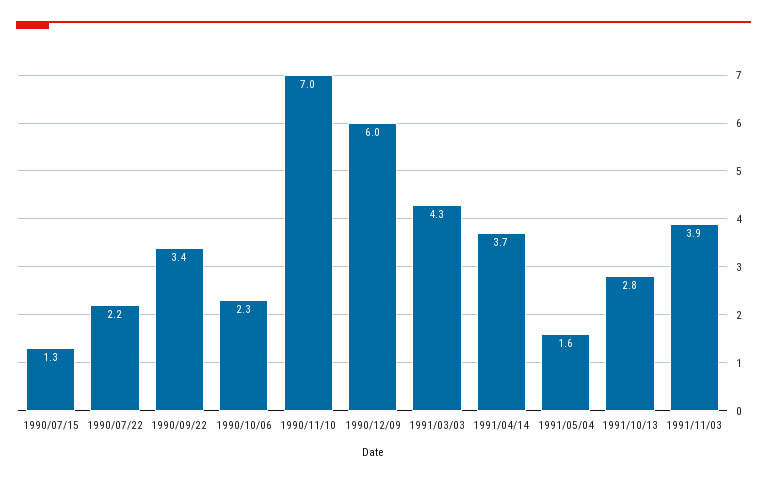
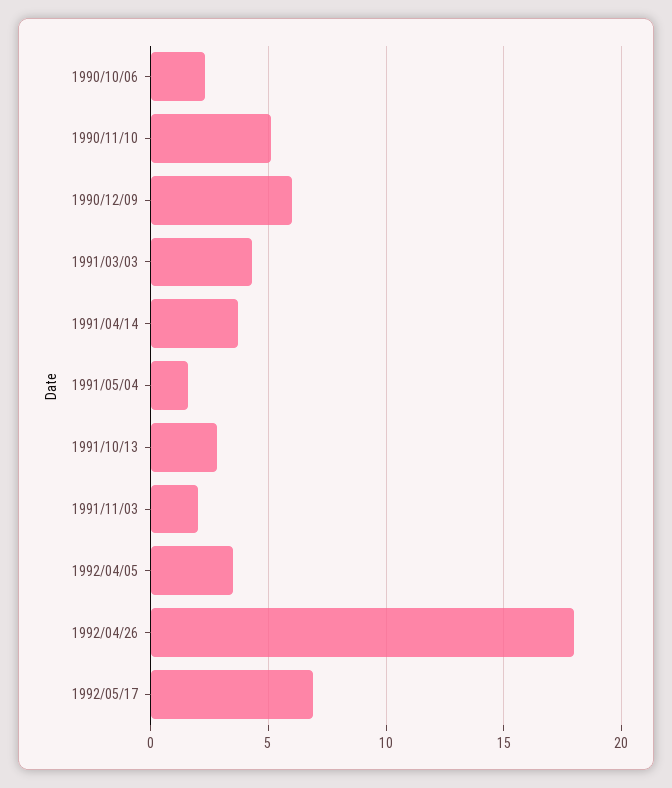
1990/07/15: 1.3 -> none
1990/07/22: 2.2 -> none
1990/09/22: 3.4 -> none
1990/11/10: 7 -> 5
1991/11/03: 3.9 -> 2
1992/04/05: none -> 3.5
1992/04/26: none -> 18
1992/05/17: none -> 7

